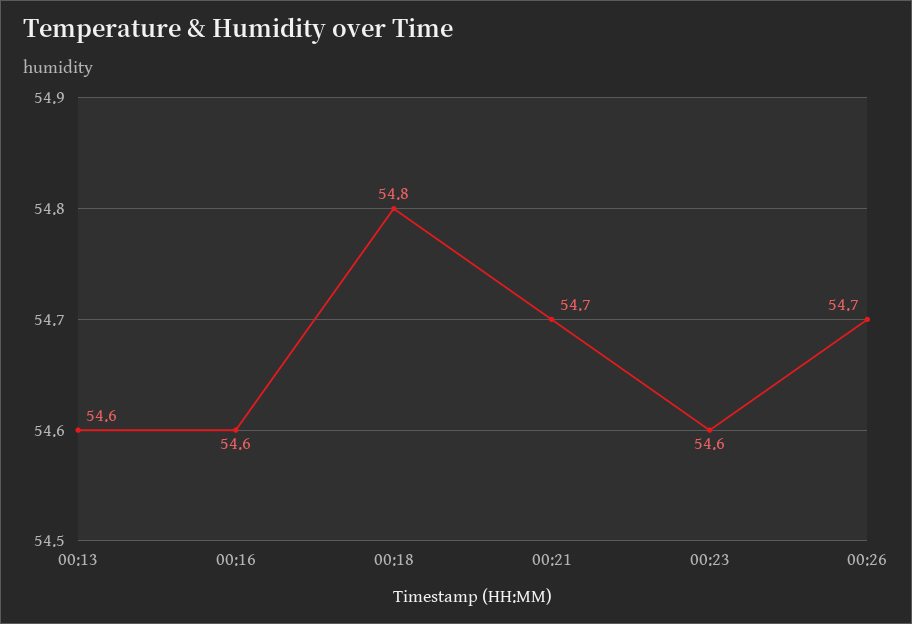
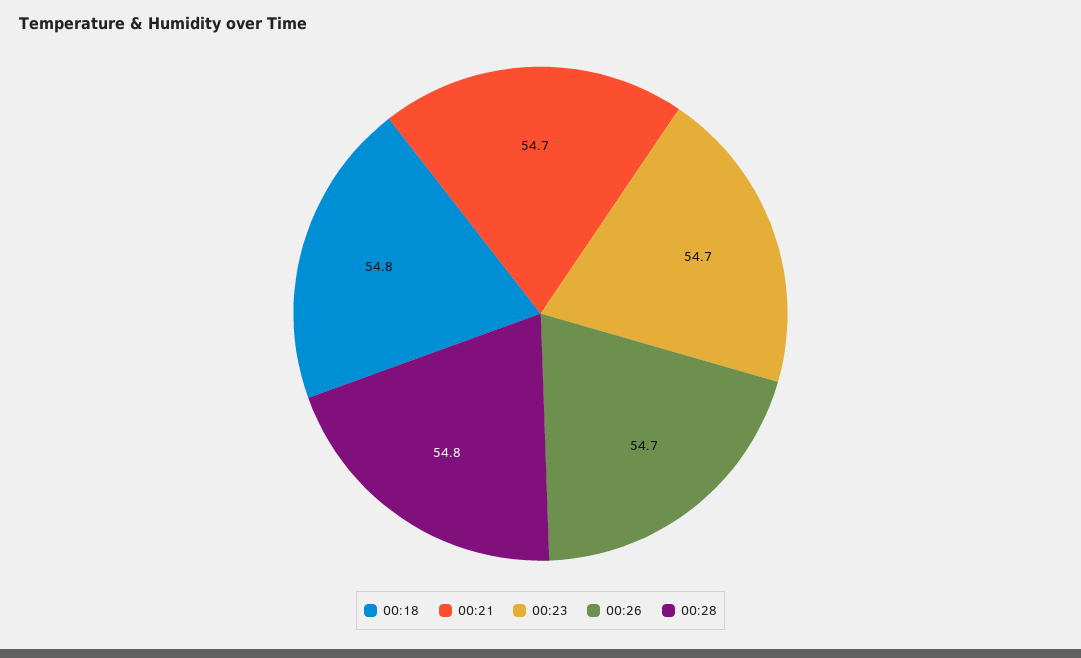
00:13: 54.6 -> none
00:16: 54.6 -> none
00:23: 54.6 -> 54.7
00:28: none -> 54.8

